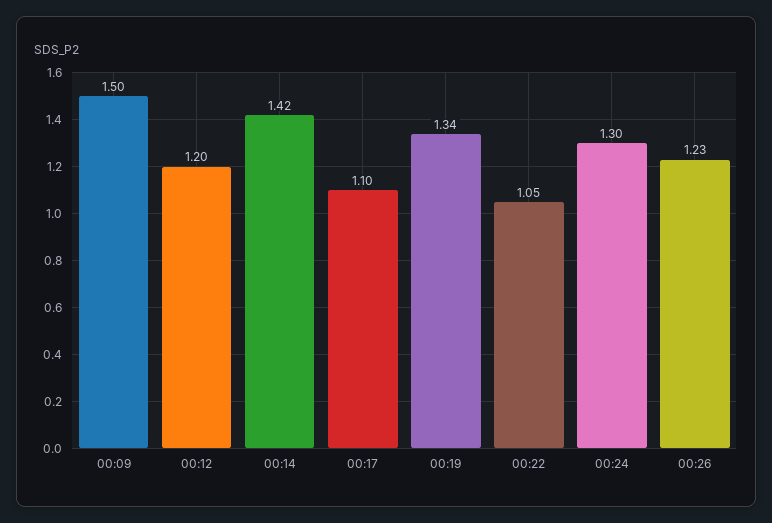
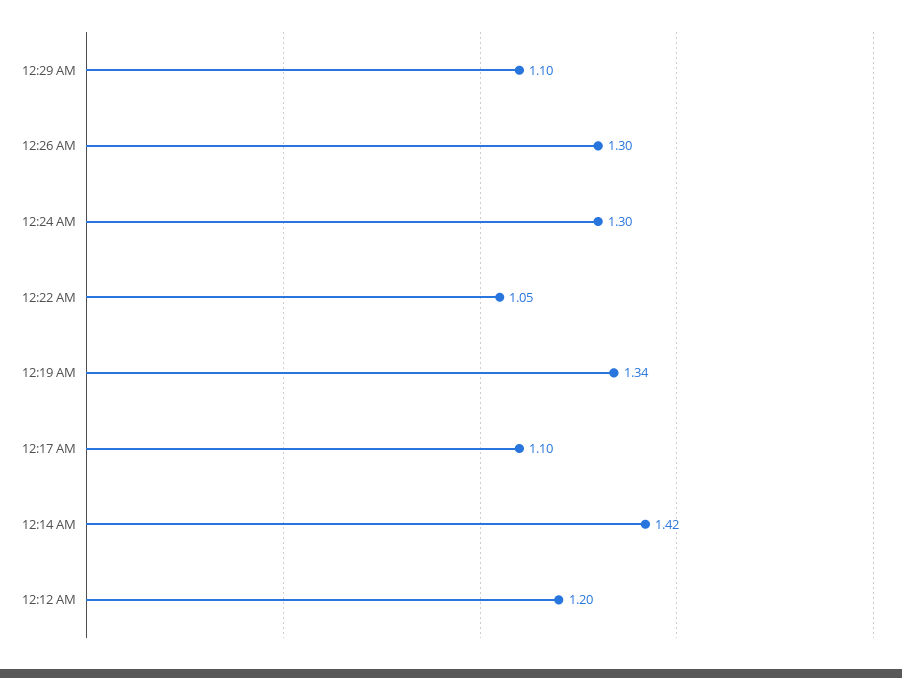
00:09: 1.5 -> none
00:26: 1.23 -> 1.3
12:29 AM: none -> 1.1

